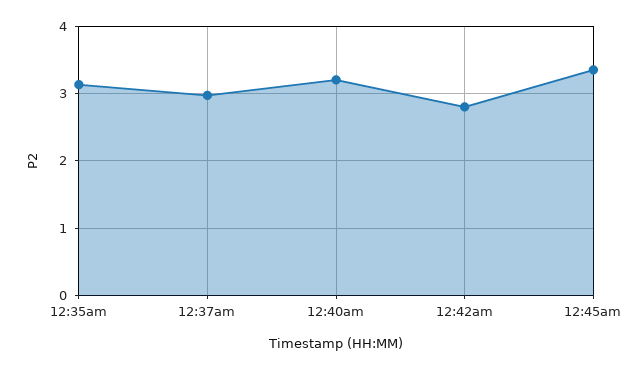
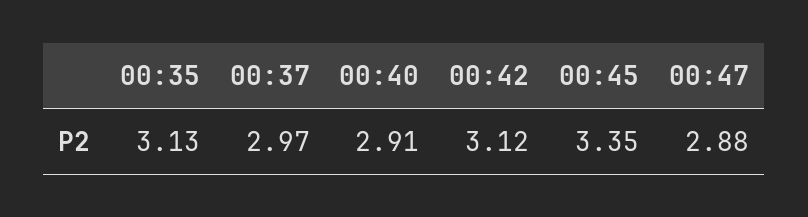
12:40am: 3.2 -> 2.91
12:42am: 2.8 -> 3.12
00:47: none -> 2.88

